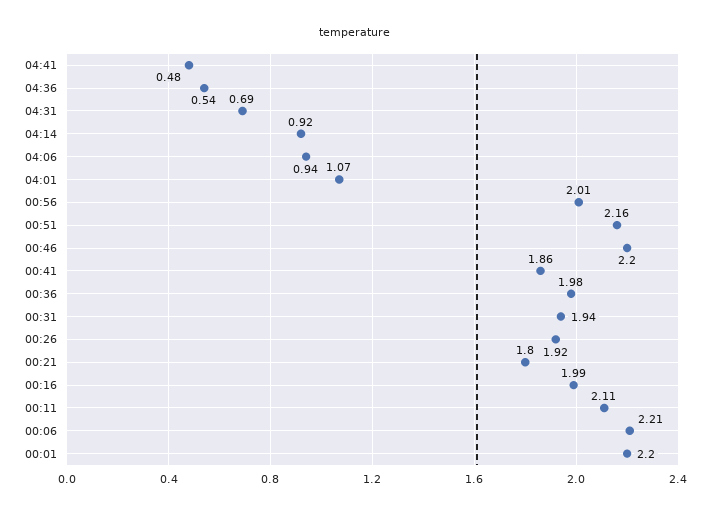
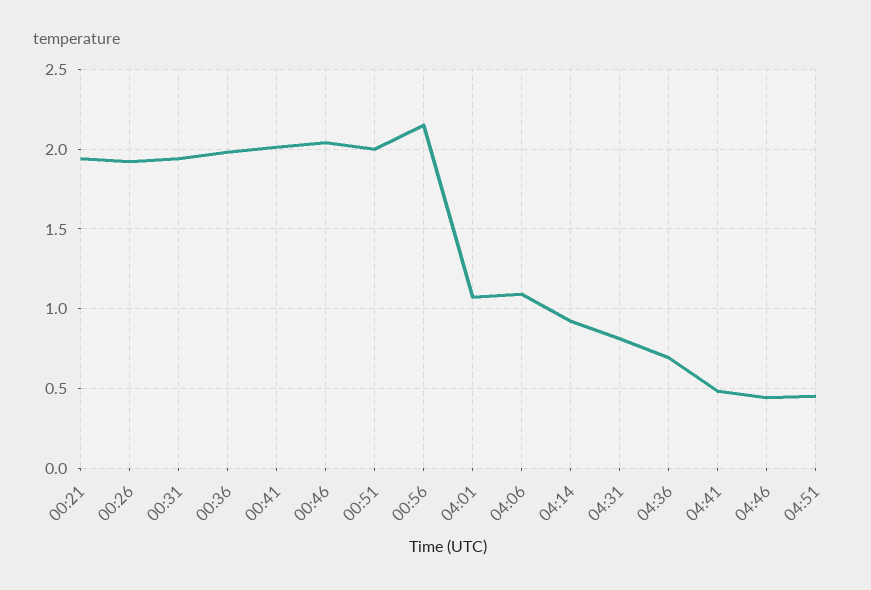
04:36: 0.54 -> 0.7
04:31: 0.69 -> 0.8
04:06: 0.94 -> 1.1
00:56: 2.01 -> 2.15
00:51: 2.16 -> 2
00:46: 2.2 -> 2.05
00:41: 1.86 -> 2
00:21: 1.8 -> 1.95
00:16: 1.99 -> none
00:11: 2.11 -> none
00:06: 2.21 -> none
00:01: 2.2 -> none
04:46: none -> 0.45
04:51: none -> 0.45

